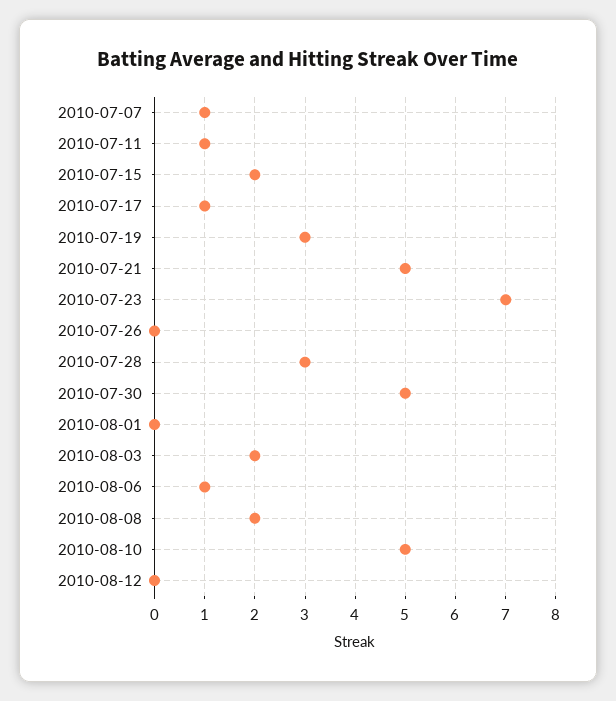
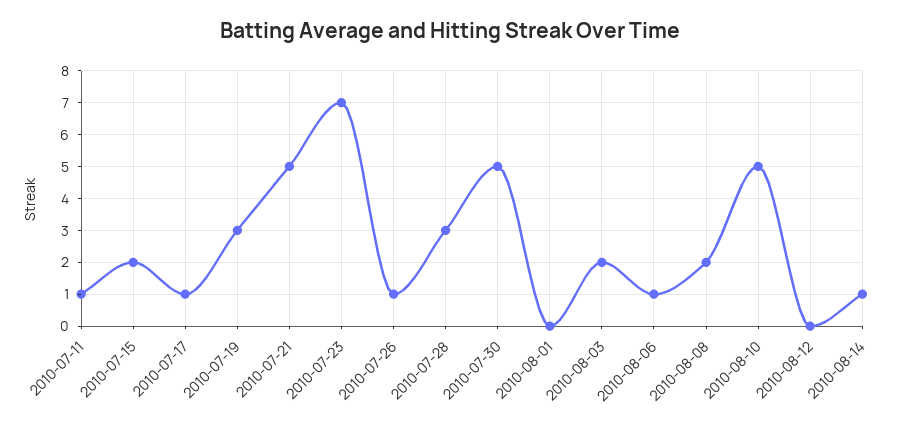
2010-07-07: 1 -> none
2010-07-26: 0 -> 1
2010-08-14: none -> 1

